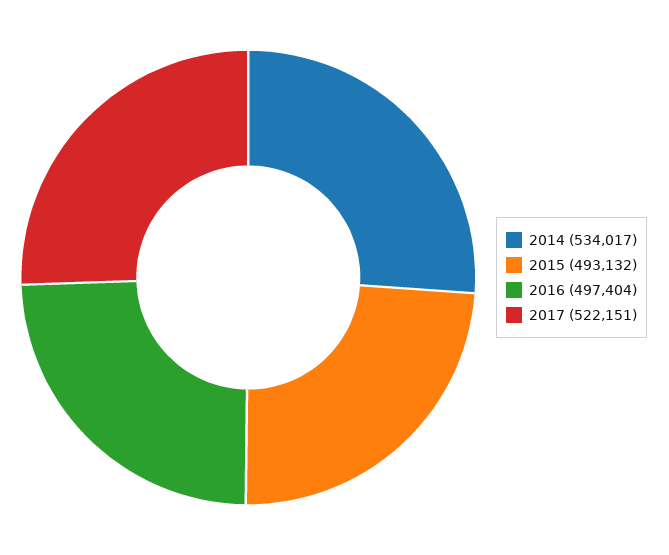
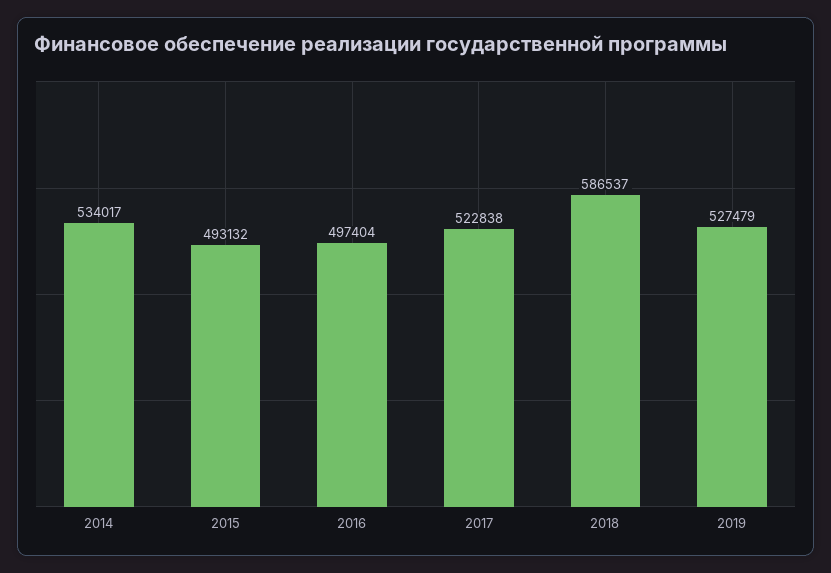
2017: 522151 -> 522838
2018: none -> 586537
2019: none -> 527479

